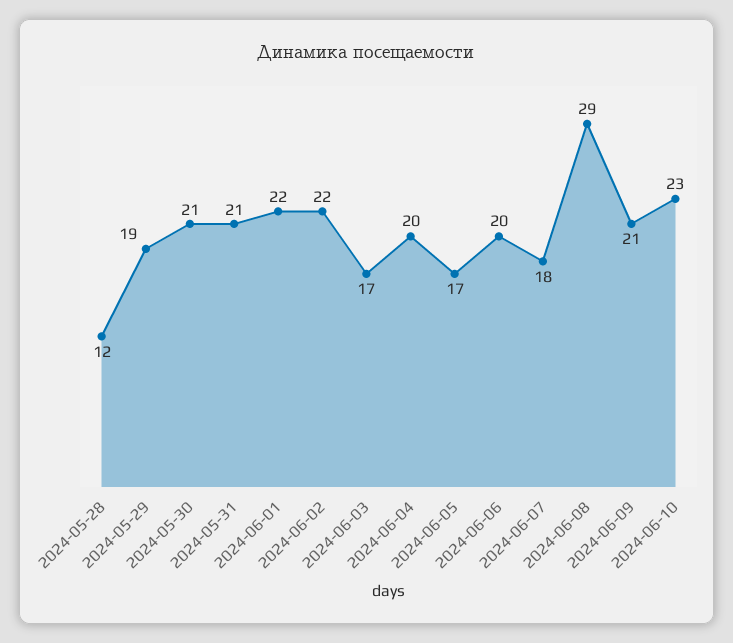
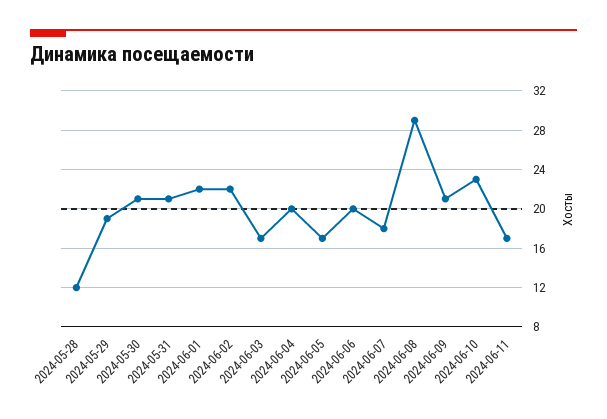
2024-06-11: none -> 17

